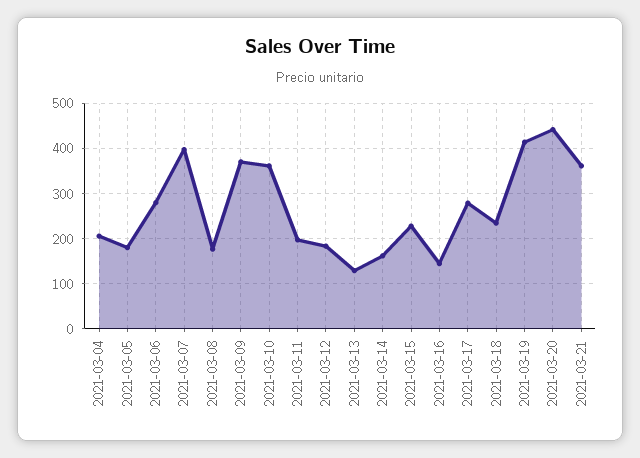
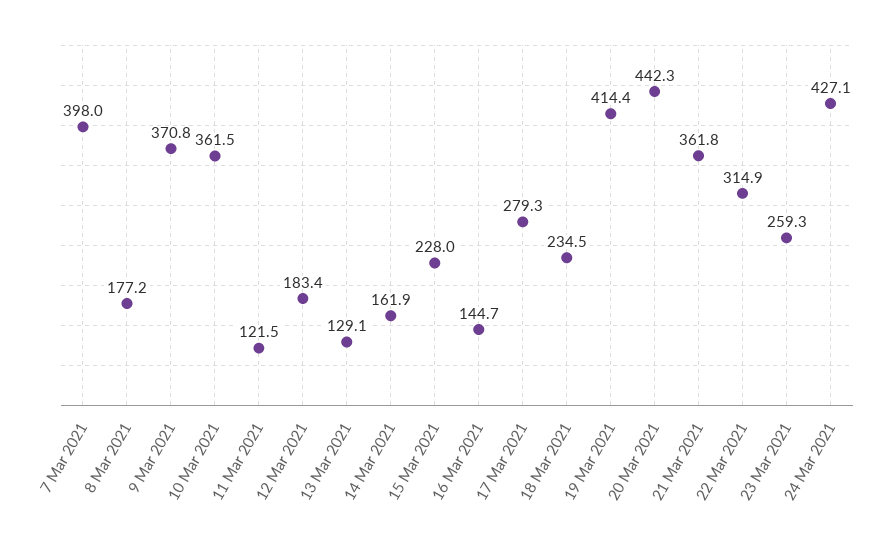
2021-03-04: 200 -> none
2021-03-05: 180 -> none
2021-03-06: 280 -> none
2021-03-11: 200 -> 121.5
22 Mar 2021: none -> 314.9
23 Mar 2021: none -> 259.3
24 Mar 2021: none -> 427.1

